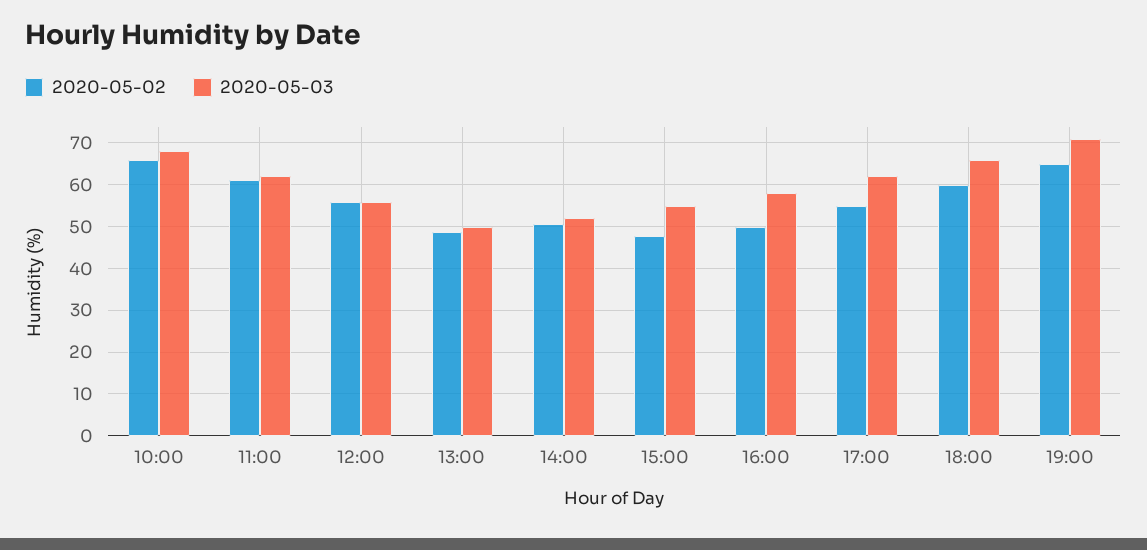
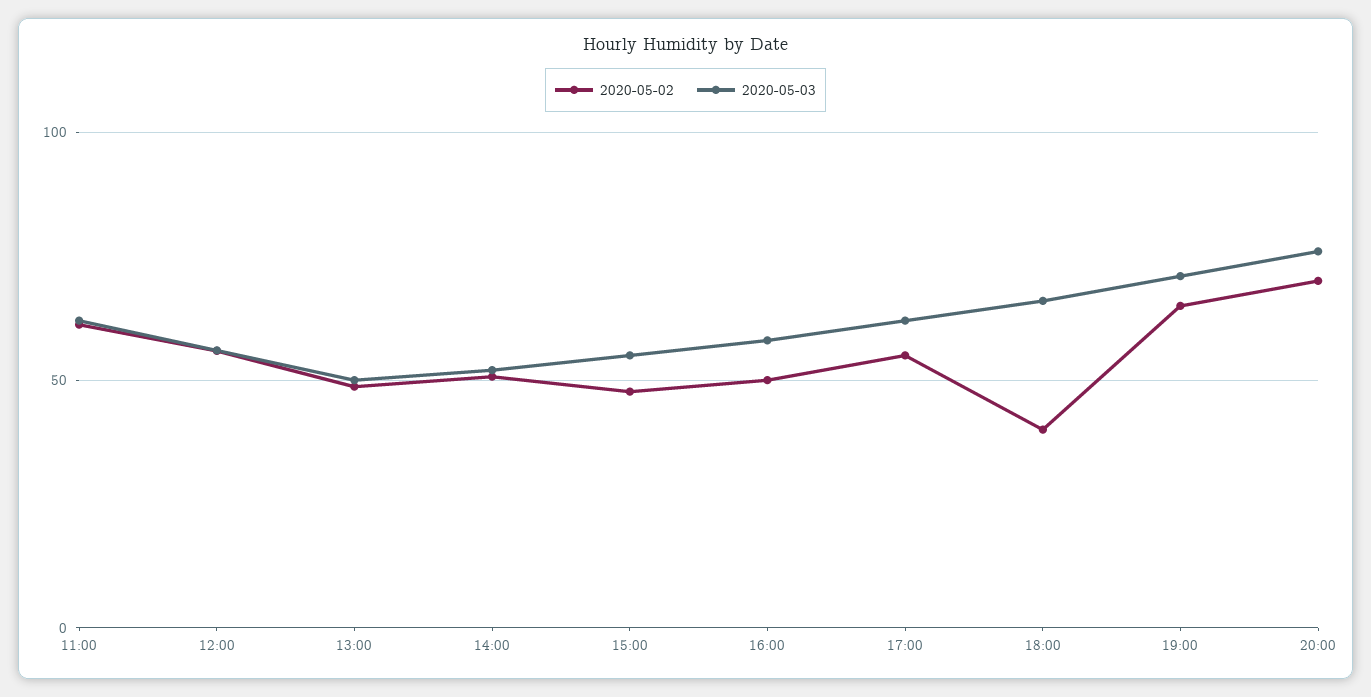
2020-05-02, 10:00: 66 -> none
2020-05-03, 10:00: 68 -> none
2020-05-02, 18:00: 60 -> 40
2020-05-02, 20:00: none -> 70
2020-05-03, 20:00: none -> 75

